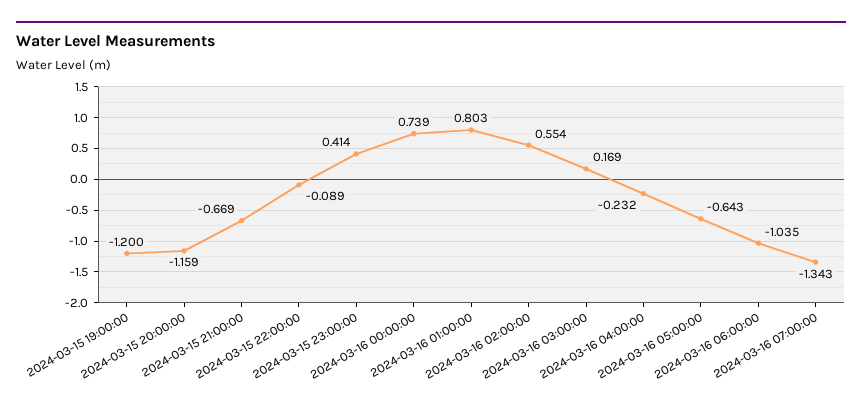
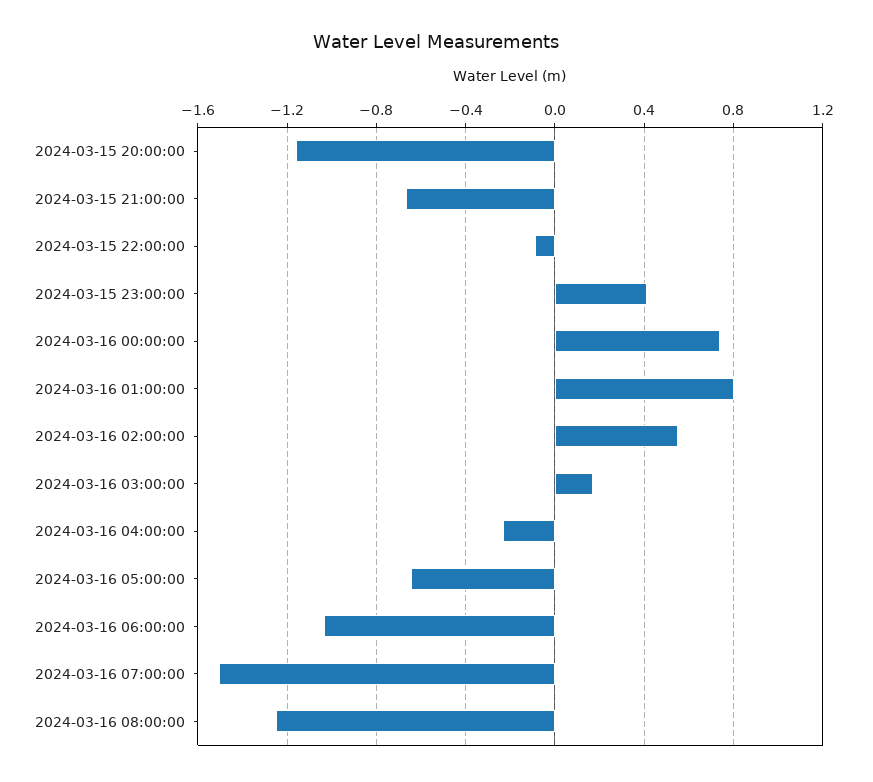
2024-03-15 19:00:00: -1.2 -> none
2024-03-16 07:00:00: -1.343 -> -1.5
2024-03-16 08:00:00: none -> -1.25

